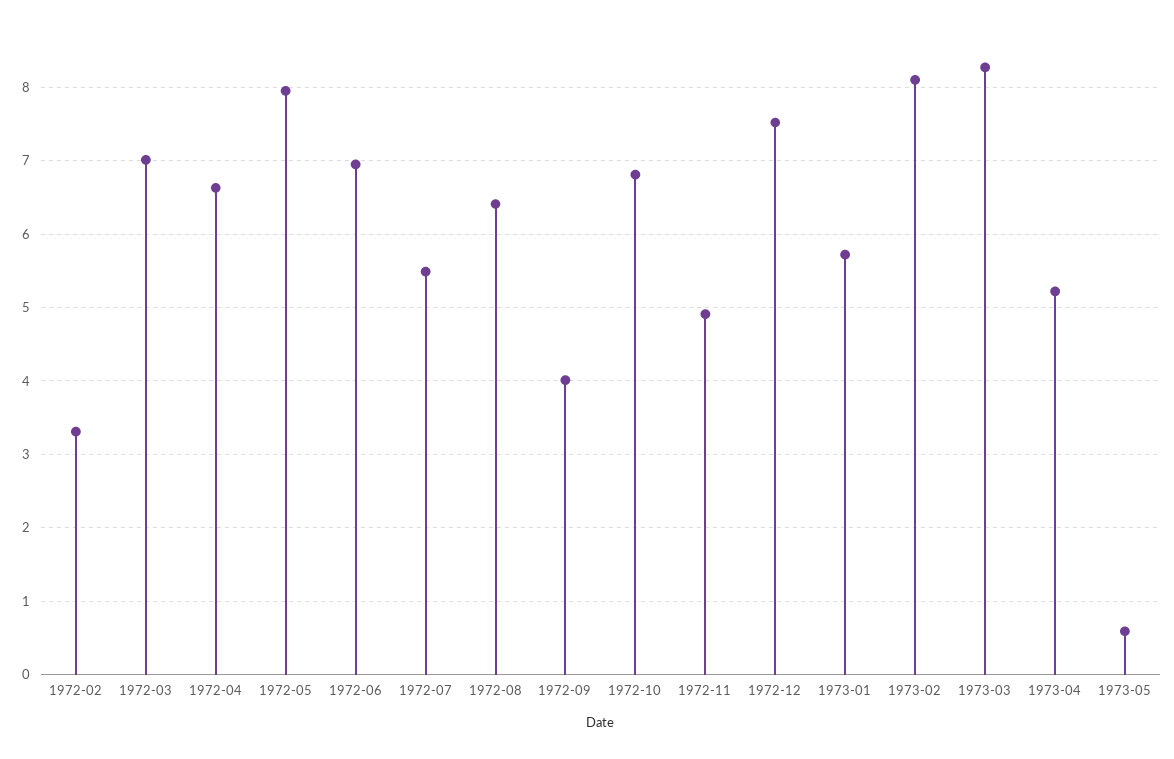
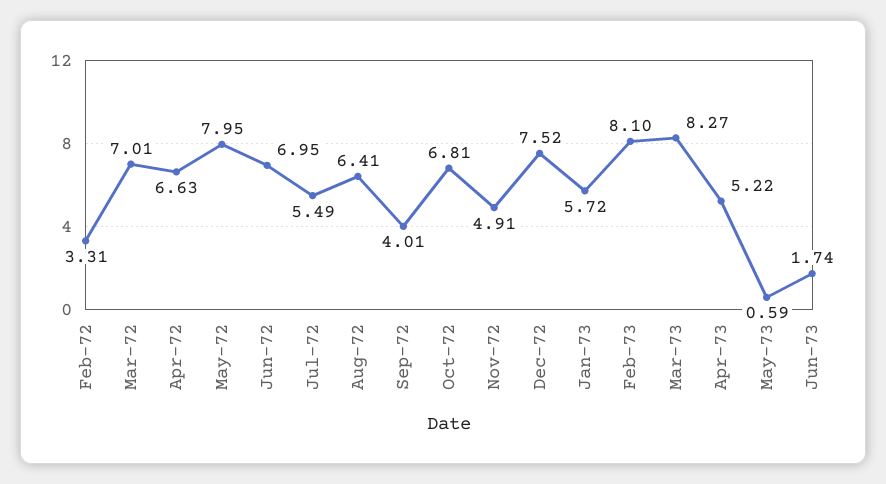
Jun-73: none -> 1.74

